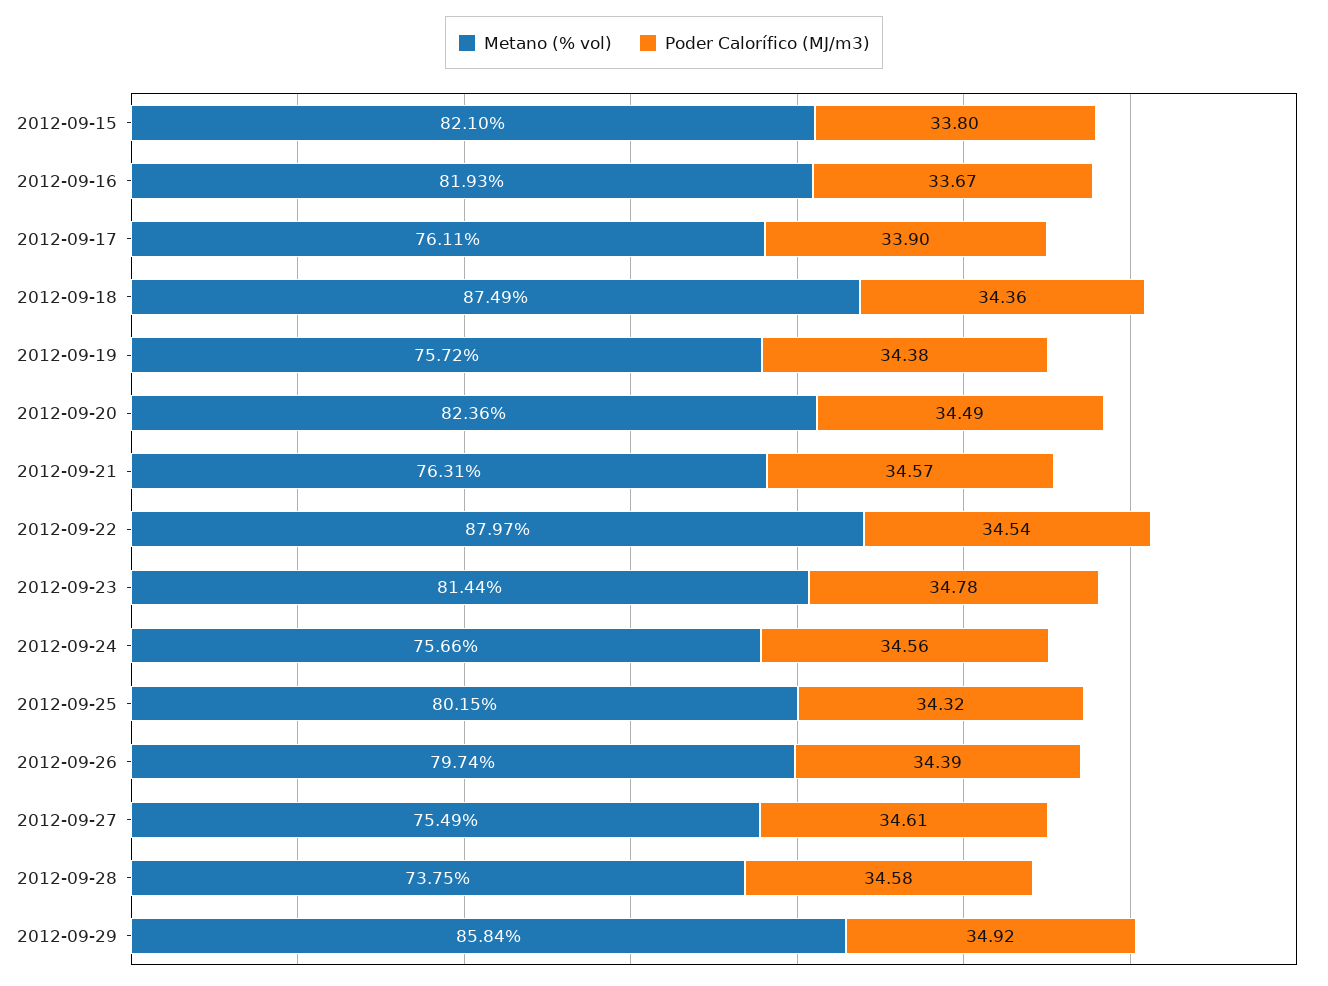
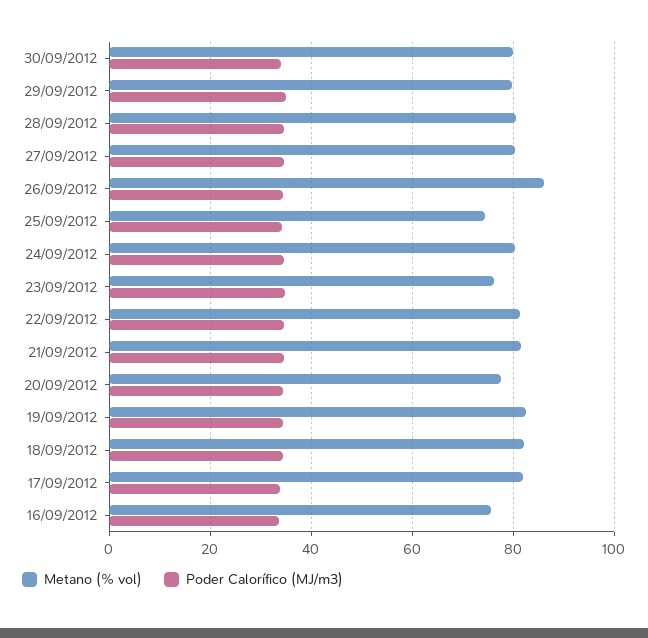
Metano (% vol), 2012-09-15: 82.1 -> none
Poder Calorífico (MJ/m3), 2012-09-15: 33.8 -> none
Metano (% vol), 2012-09-16: 81.93 -> 76
Metano (% vol), 2012-09-17: 76.11 -> 82
Metano (% vol), 2012-09-18: 87.49 -> 82
Metano (% vol), 2012-09-19: 75.72 -> 82
Metano (% vol), 2012-09-20: 82.36 -> 78
Metano (% vol), 2012-09-21: 76.31 -> 82
Metano (% vol), 2012-09-22: 87.97 -> 82
Metano (% vol), 2012-09-23: 81.44 -> 76
Metano (% vol), 2012-09-24: 75.66 -> 80
Metano (% vol), 2012-09-25: 80.15 -> 74
Metano (% vol), 2012-09-26: 79.74 -> 86
Metano (% vol), 2012-09-27: 75.49 -> 80
Metano (% vol), 2012-09-28: 73.75 -> 80
Metano (% vol), 2012-09-29: 85.84 -> 80
Metano (% vol), 30/09/2012: none -> 80
Poder Calorífico (MJ/m3), 30/09/2012: none -> 34

